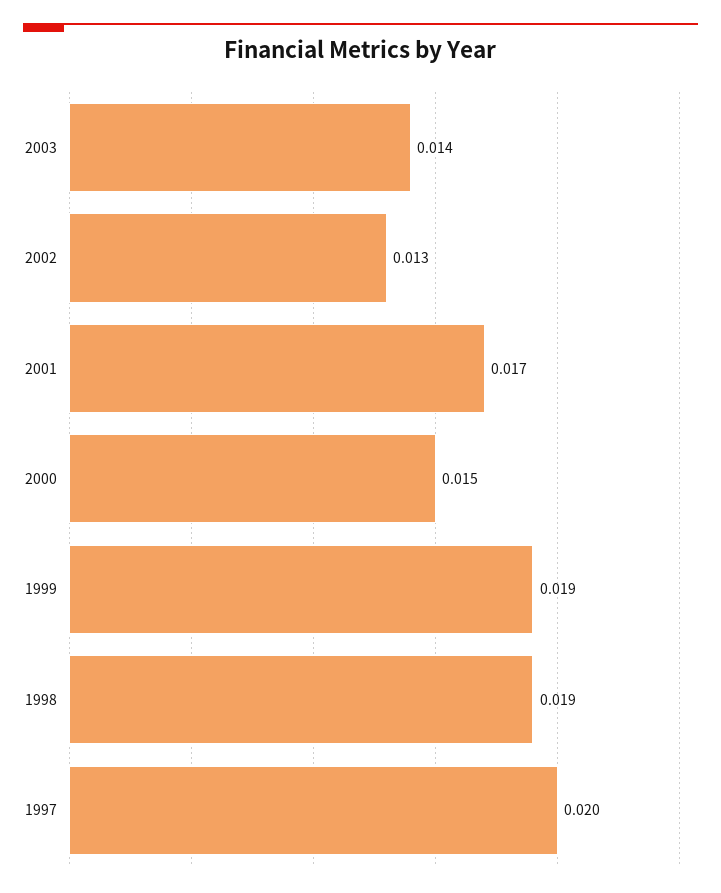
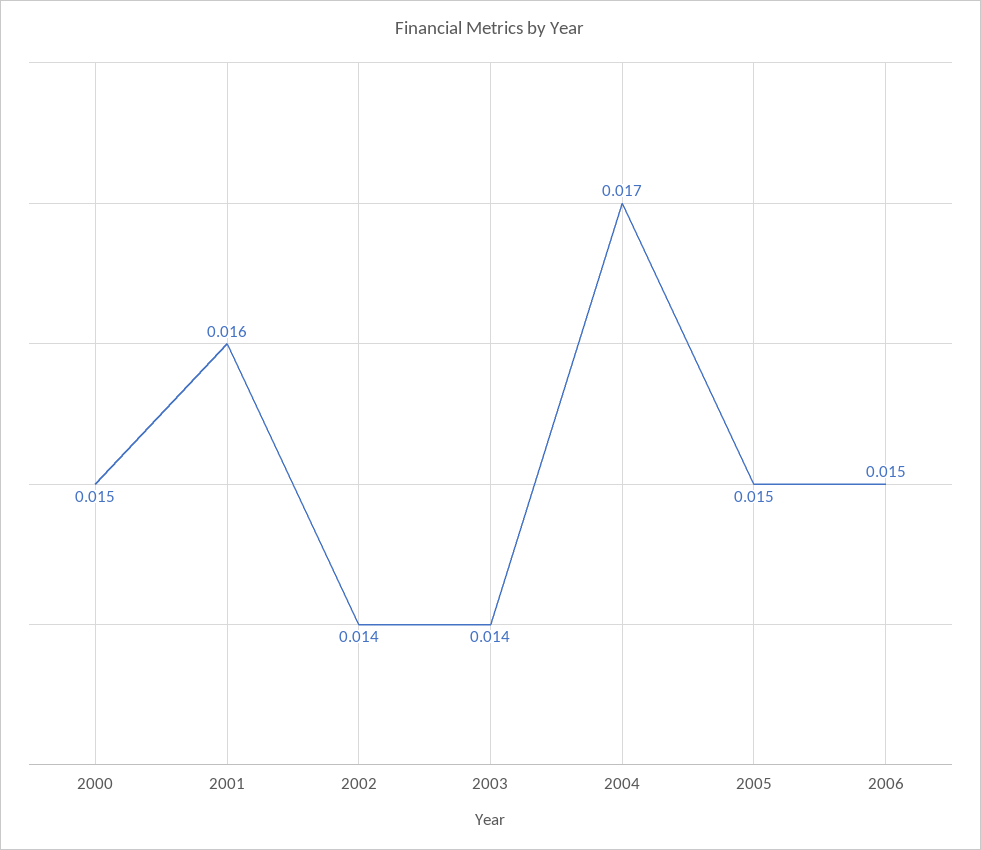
2002: 0.013 -> 0.014
2001: 0.017 -> 0.016
1999: 0.019 -> none
1998: 0.019 -> none
1997: 0.02 -> none
2004: none -> 0.017
2005: none -> 0.015
2006: none -> 0.015

